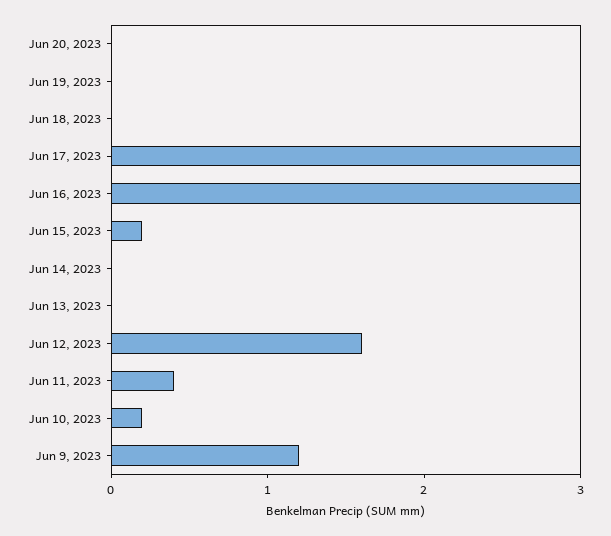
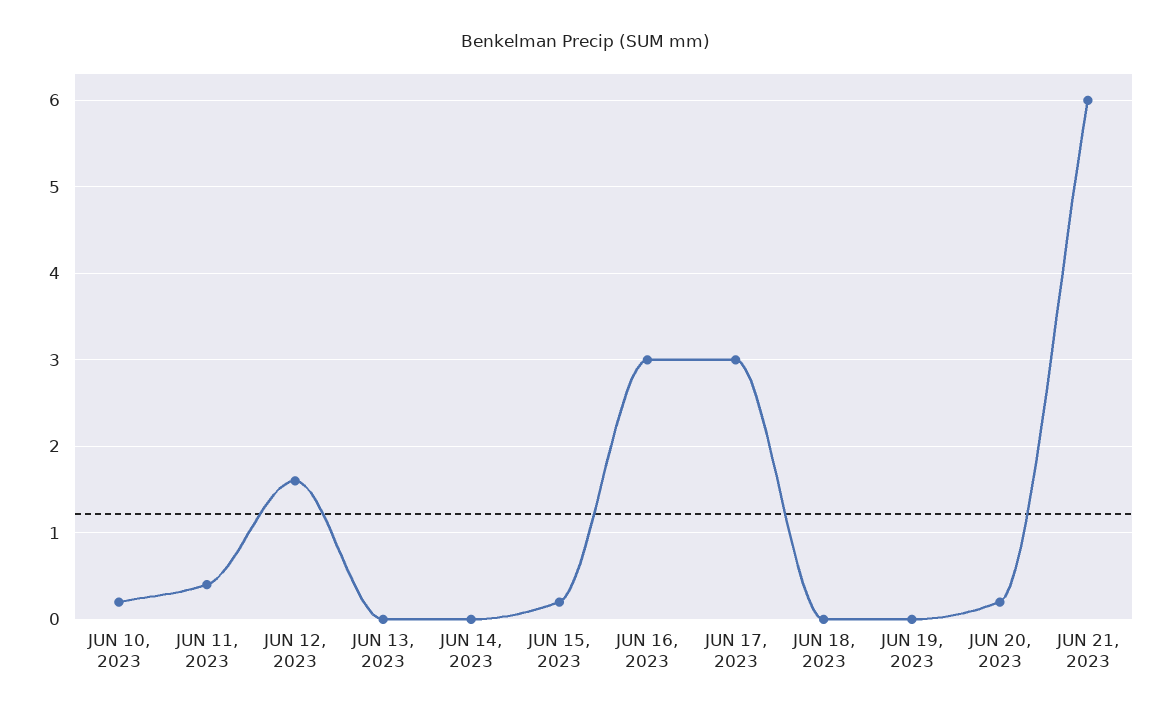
Jun 20, 2023: 0 -> 0.2
Jun 9, 2023: 1.2 -> none
JUN 21, 2023: none -> 6

